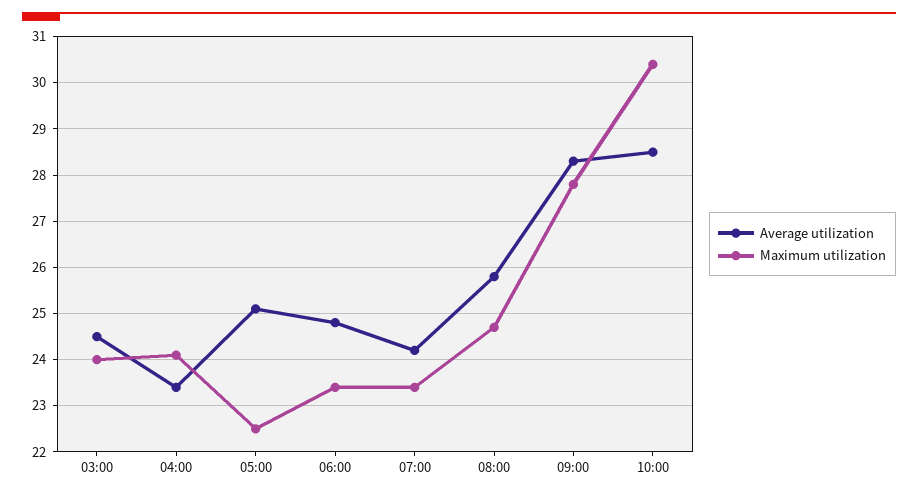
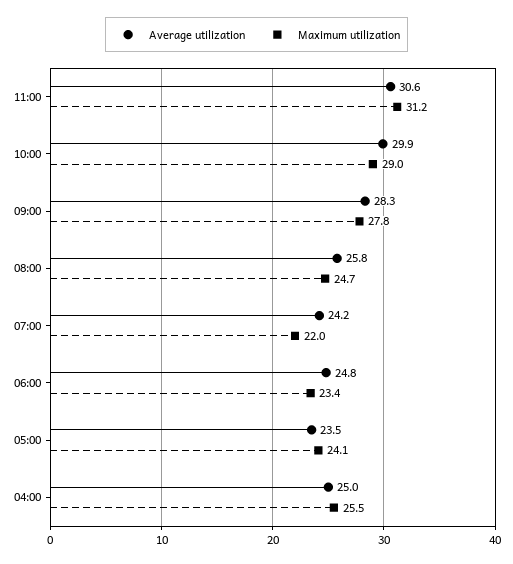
Average utilization, 03:00: 24.5 -> none
Maximum utilization, 03:00: 24 -> none
Average utilization, 04:00: 23.5 -> 25
Maximum utilization, 04:00: 24 -> 25.5
Average utilization, 05:00: 25 -> 23.5
Maximum utilization, 05:00: 22.5 -> 24.1
Maximum utilization, 07:00: 23.5 -> 22
Average utilization, 10:00: 28.5 -> 29.9
Maximum utilization, 10:00: 30.5 -> 29
Average utilization, 11:00: none -> 30.6
Maximum utilization, 11:00: none -> 31.2

